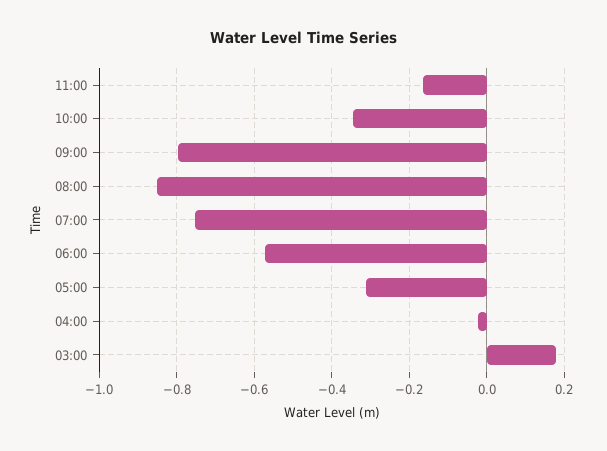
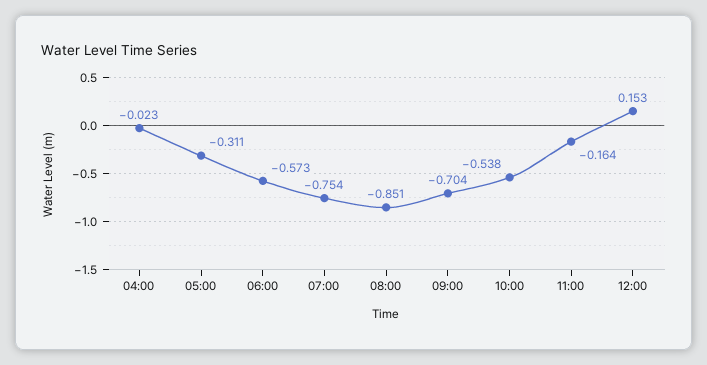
10:00: -0.34 -> -0.538
09:00: -0.8 -> -0.704
03:00: 0.18 -> none
12:00: none -> 0.153

